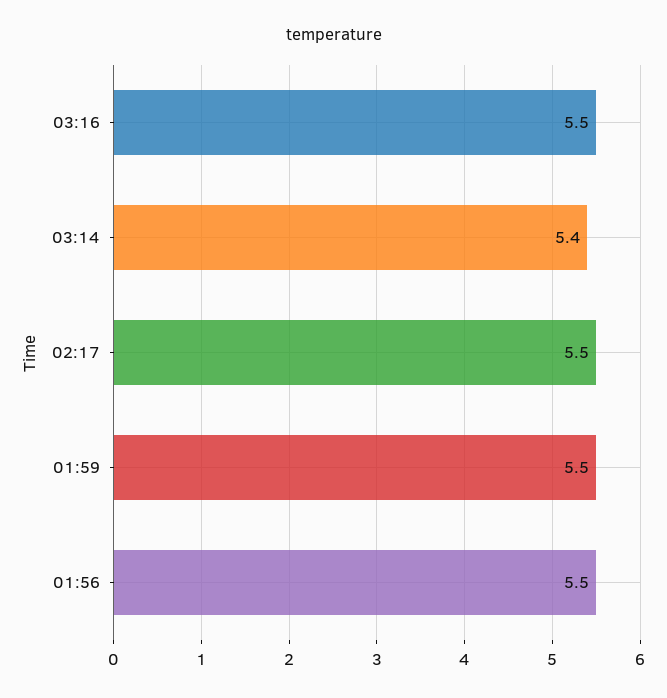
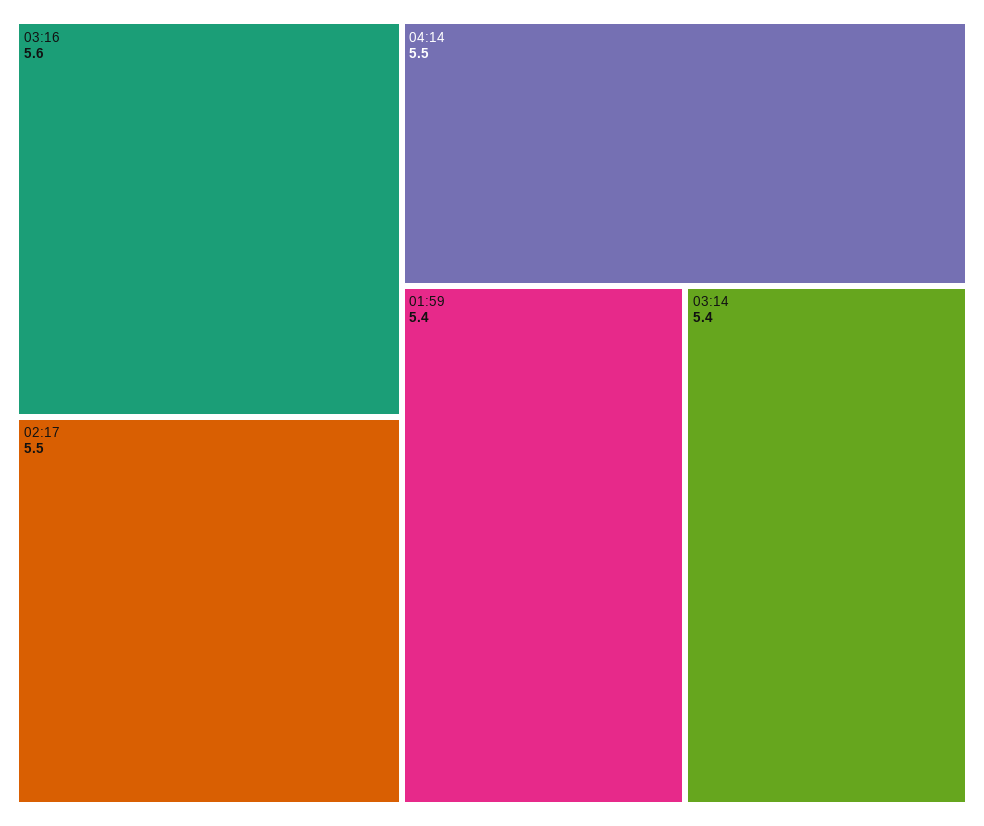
03:16: 5.5 -> 5.6
01:59: 5.5 -> 5.4
01:56: 5.5 -> none
04:14: none -> 5.5

